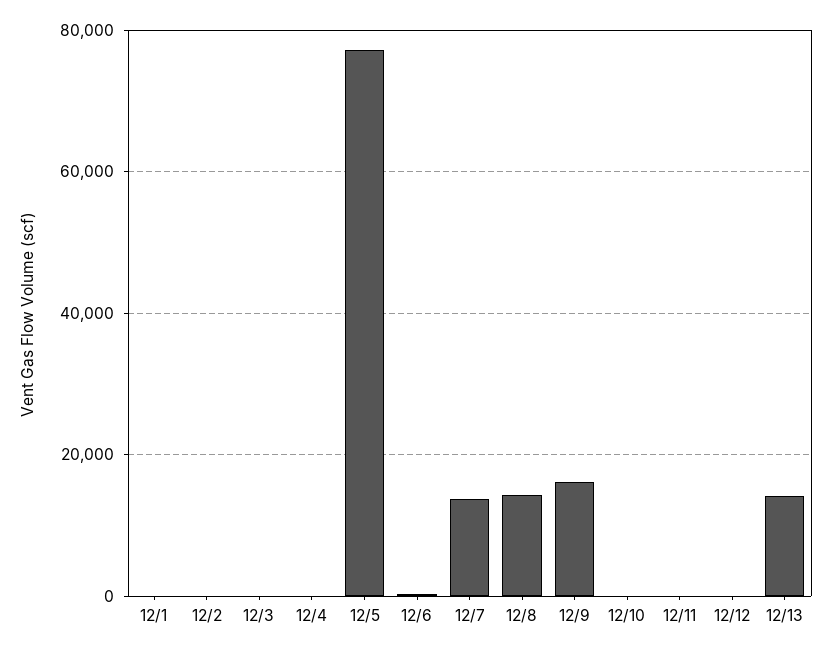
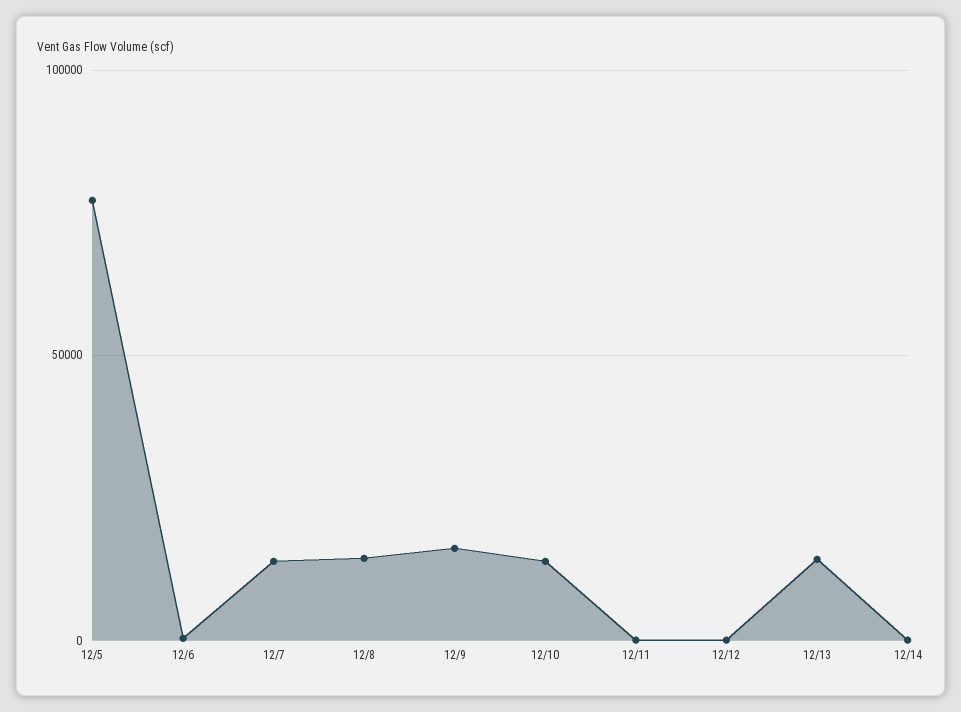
12/1: 0 -> none
12/2: 0 -> none
12/3: 0 -> none
12/4: 0 -> none
12/10: 0 -> 15000
12/14: none -> 0

